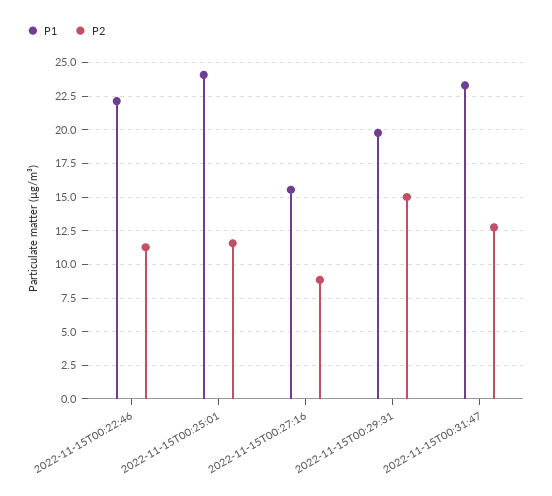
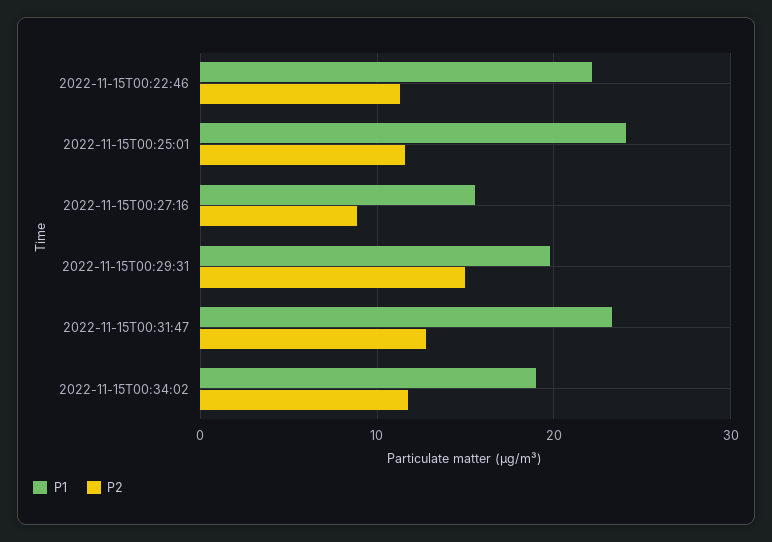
P1, 2022-11-15T00:34:02: none -> 19
P2, 2022-11-15T00:34:02: none -> 12

